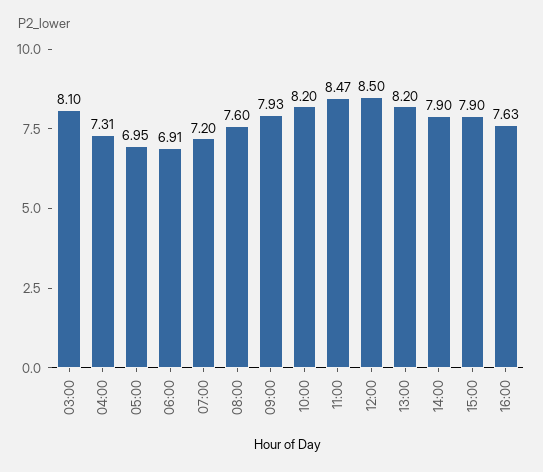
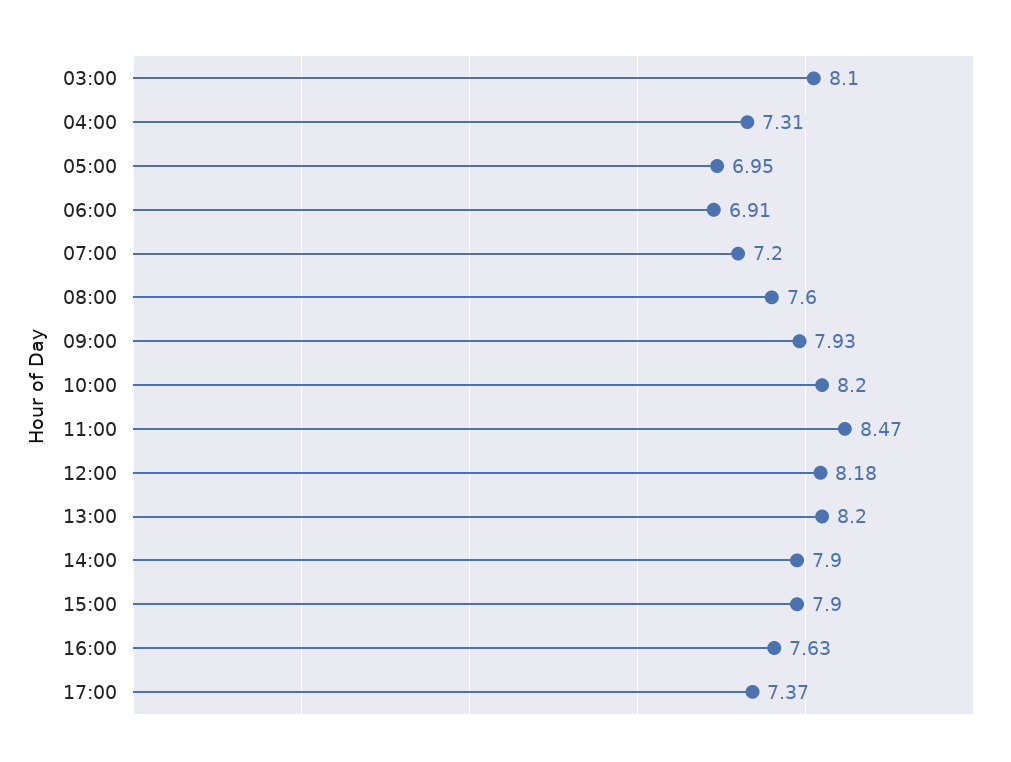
12:00: 8.5 -> 8.18
17:00: none -> 7.37

